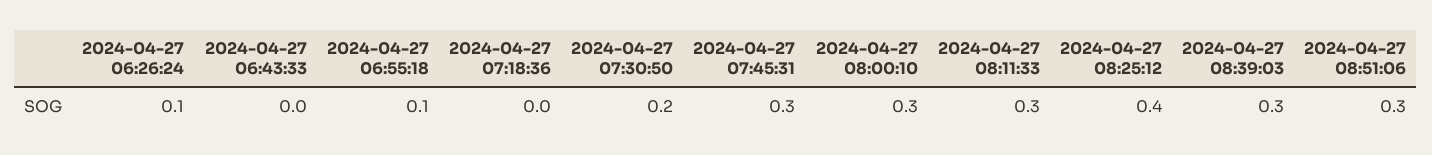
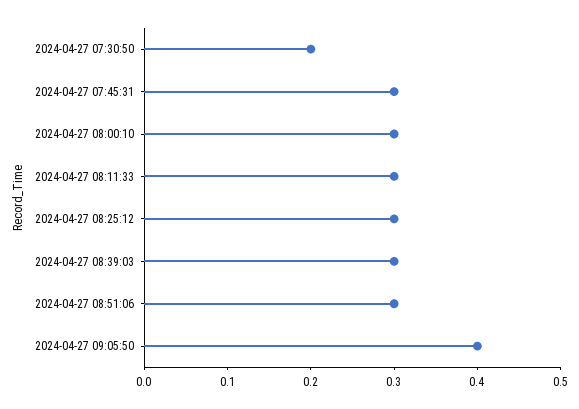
2024-04-27 06:26:24: 0.1 -> none
2024-04-27 06:43:33: 0 -> none
2024-04-27 06:55:18: 0.1 -> none
2024-04-27 07:18:36: 0 -> none
2024-04-27 08:25:12: 0.4 -> 0.3
2024-04-27 09:05:50: none -> 0.4

